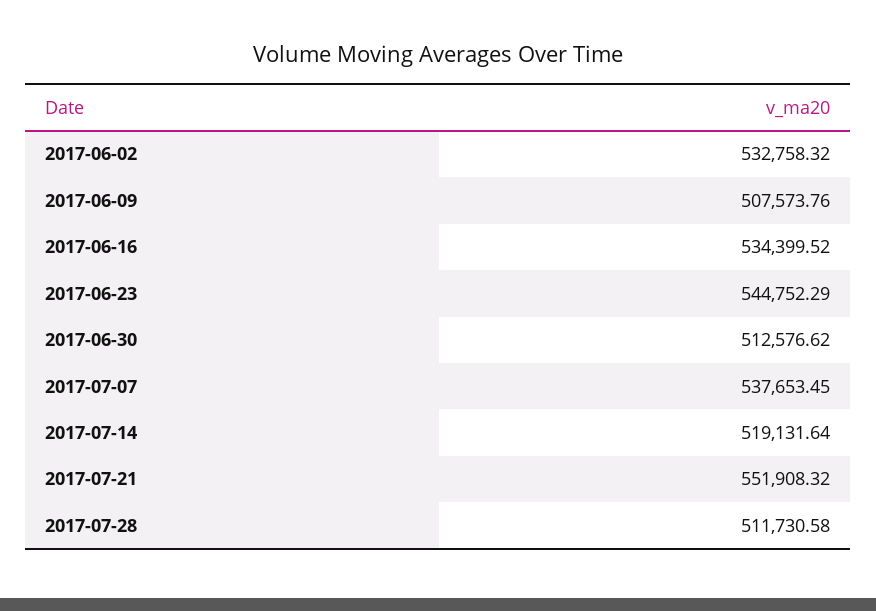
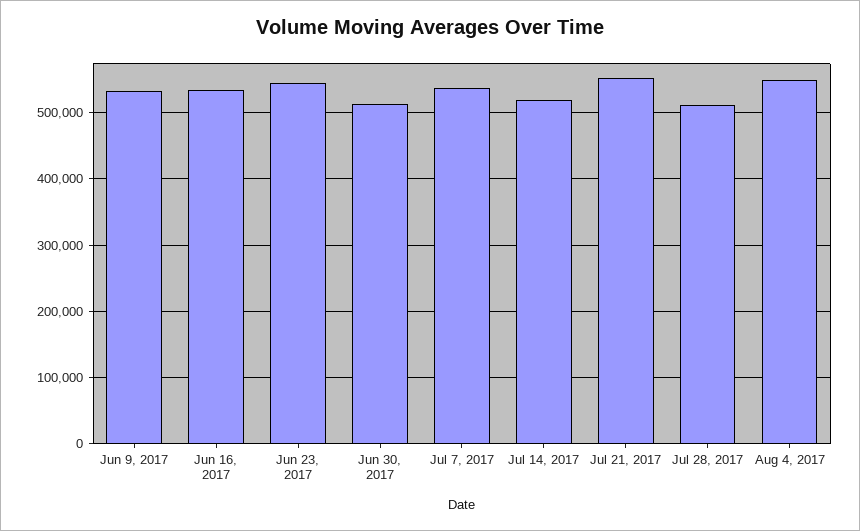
2017-06-02: 532758.32 -> none
2017-06-09: 507573.76 -> 530000
Aug 4, 2017: none -> 550000

